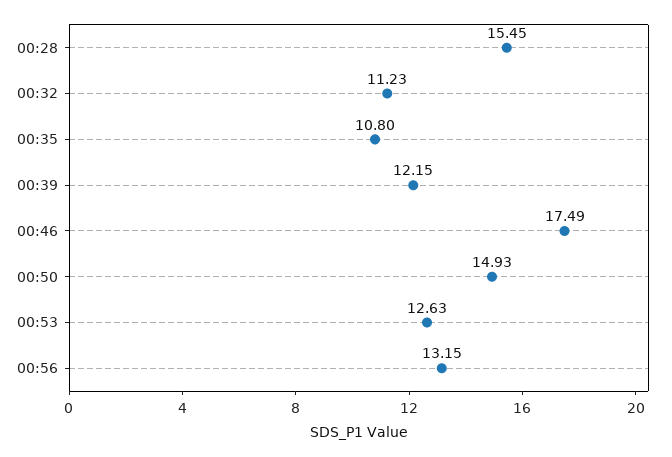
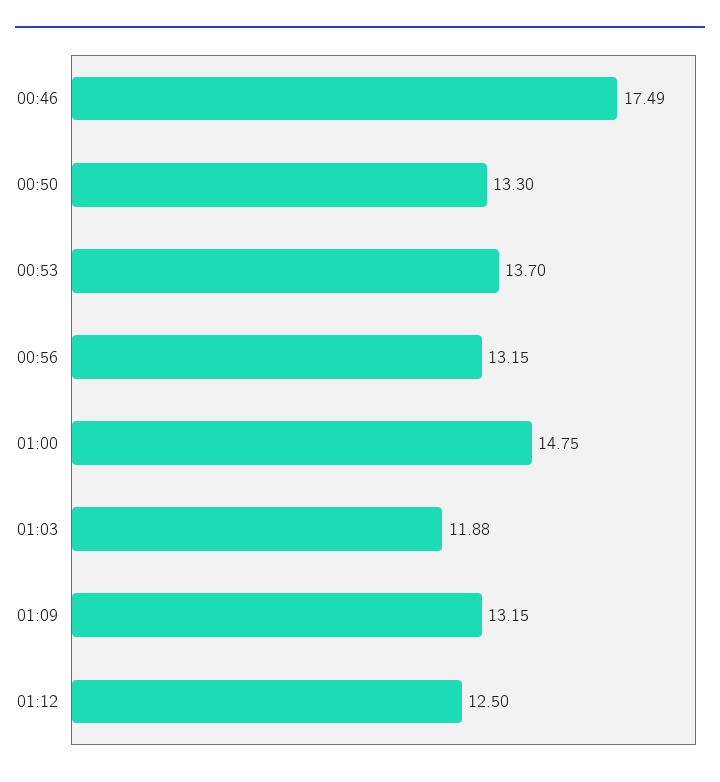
00:28: 15.45 -> none
00:32: 11.23 -> none
00:35: 10.8 -> none
00:39: 12.15 -> none
00:50: 14.93 -> 13.3
00:53: 12.63 -> 13.7
01:00: none -> 14.75
01:03: none -> 11.88
01:09: none -> 13.15
01:12: none -> 12.5

